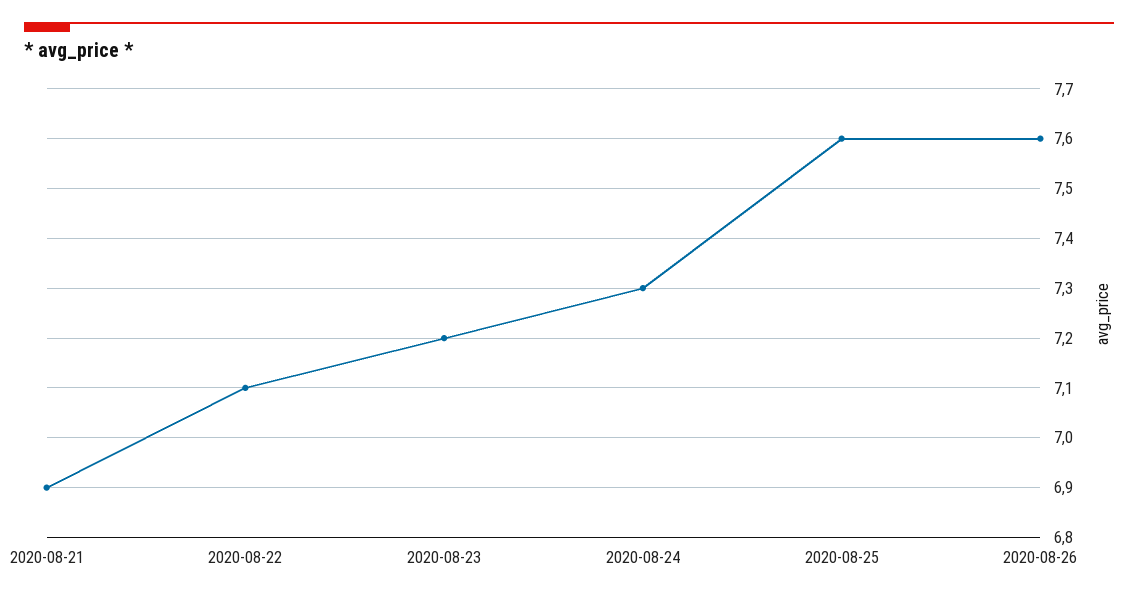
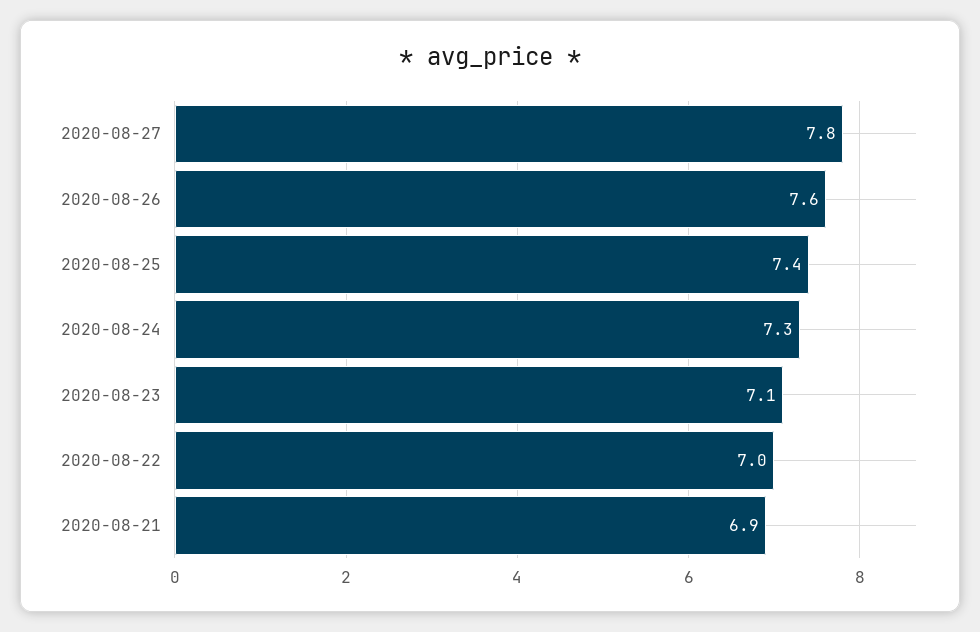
2020-08-22: 7.1 -> 7
2020-08-23: 7.2 -> 7.1
2020-08-25: 7.6 -> 7.4
2020-08-27: none -> 7.8

